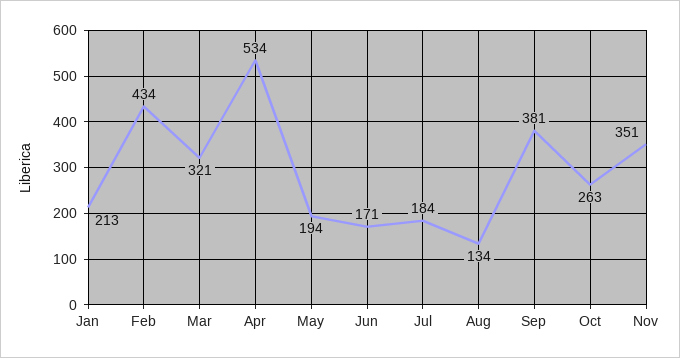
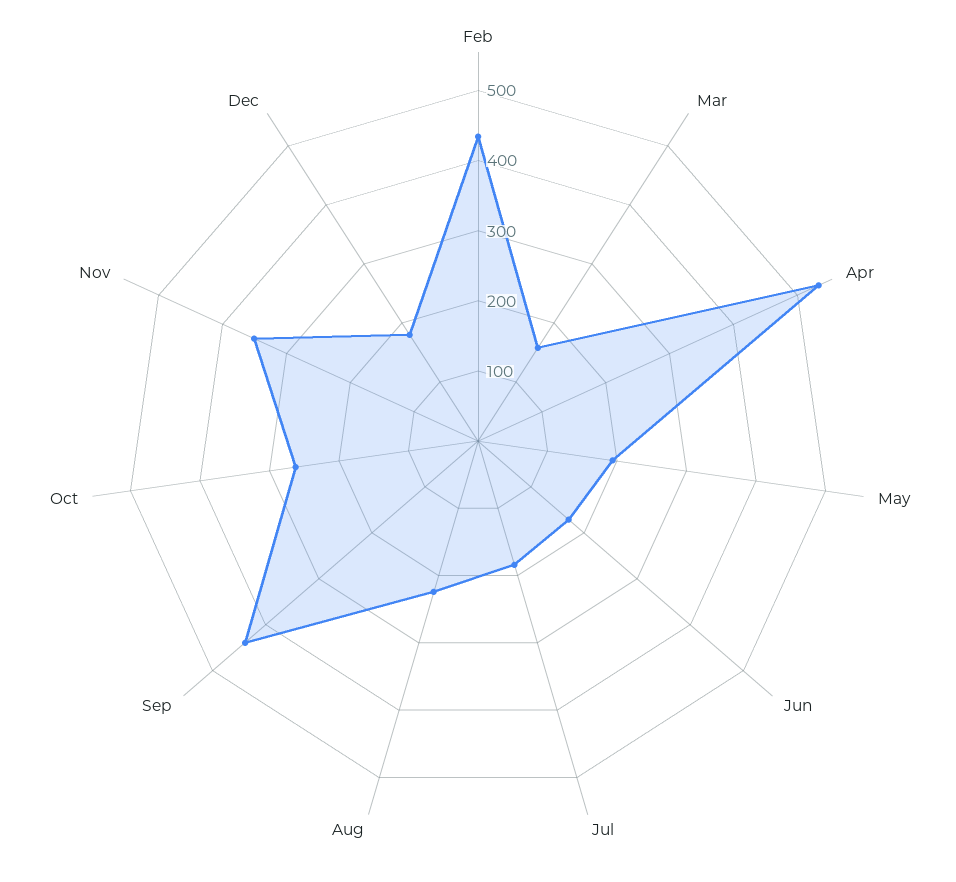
Jan: 213 -> none
Mar: 321 -> 160
Aug: 134 -> 220
Sep: 381 -> 440
Dec: none -> 180

